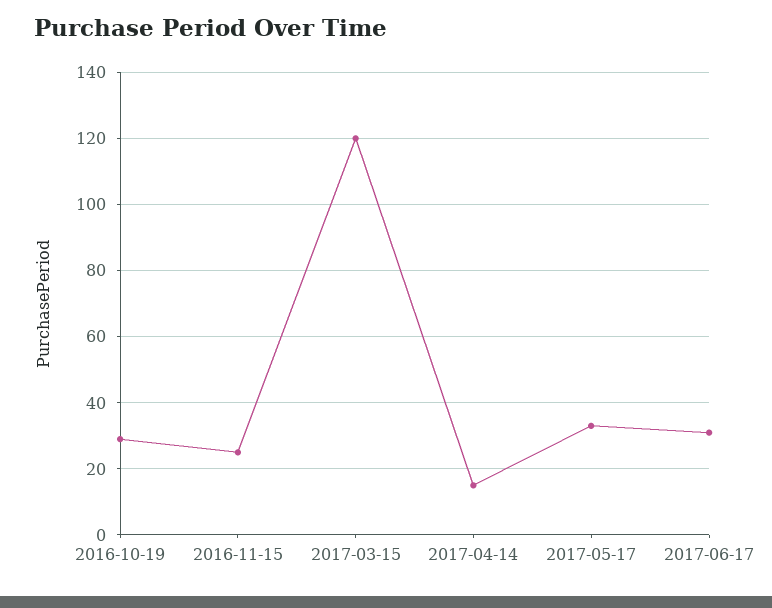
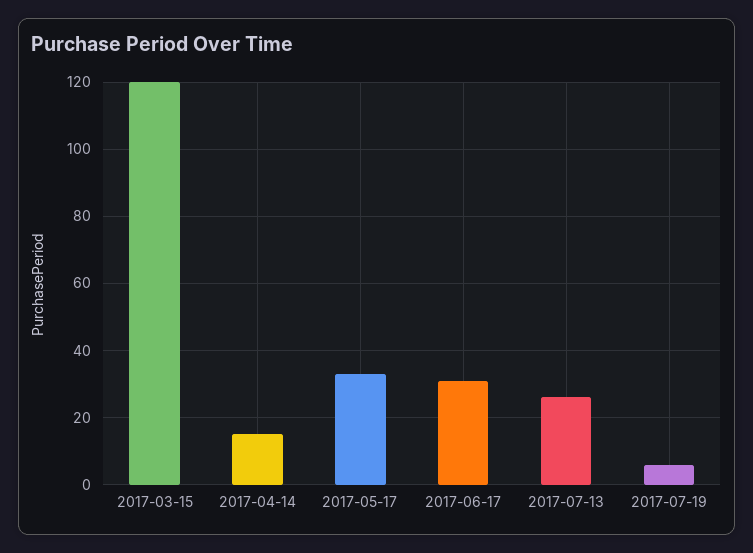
2016-10-19: 30 -> none
2016-11-15: 25 -> none
2017-07-13: none -> 25
2017-07-19: none -> 5

